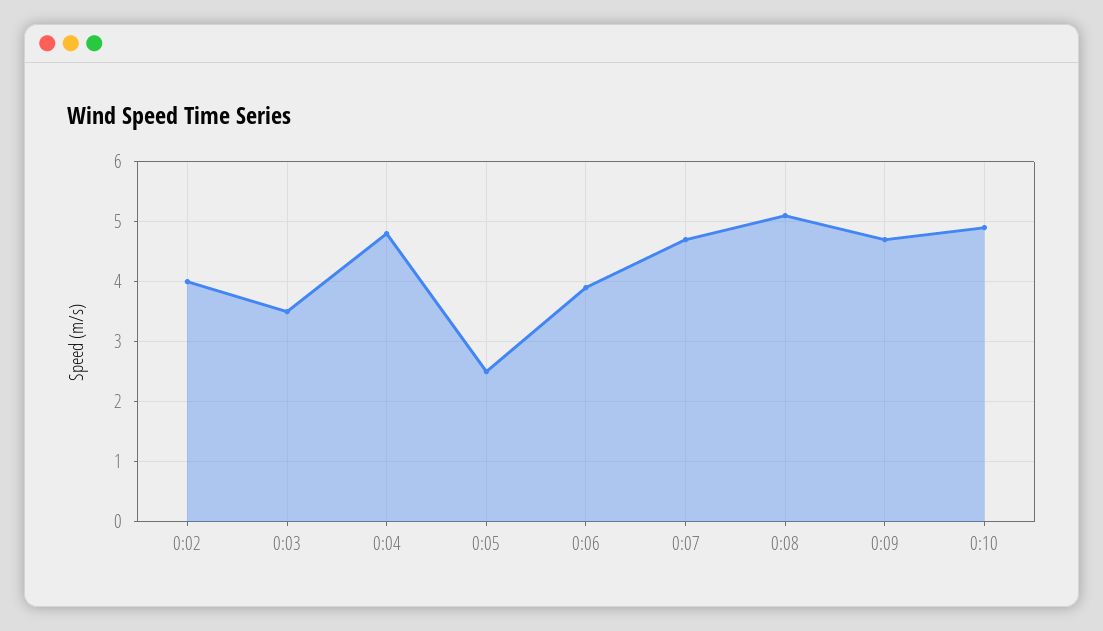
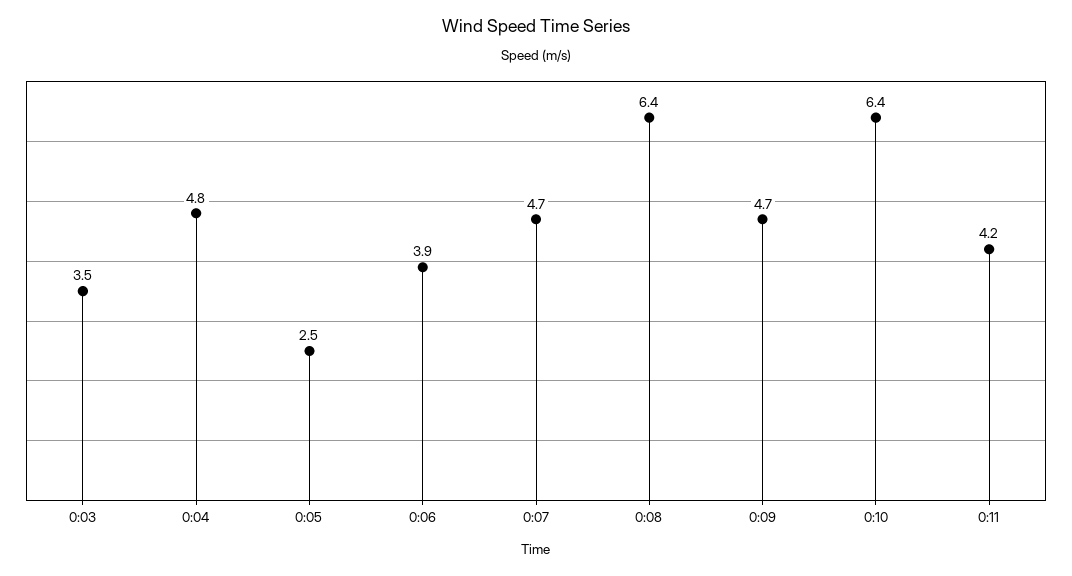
0:02: 4 -> none
0:08: 5 -> 6.4
0:10: 5 -> 6.4
0:11: none -> 4.2

